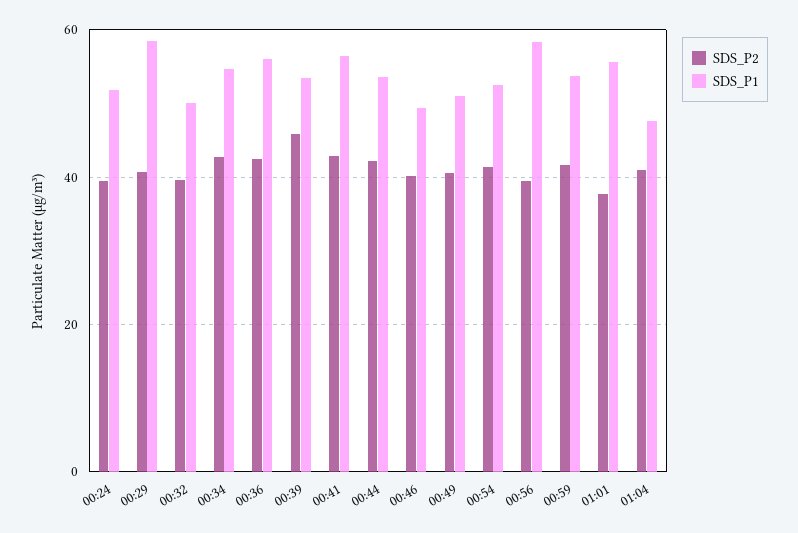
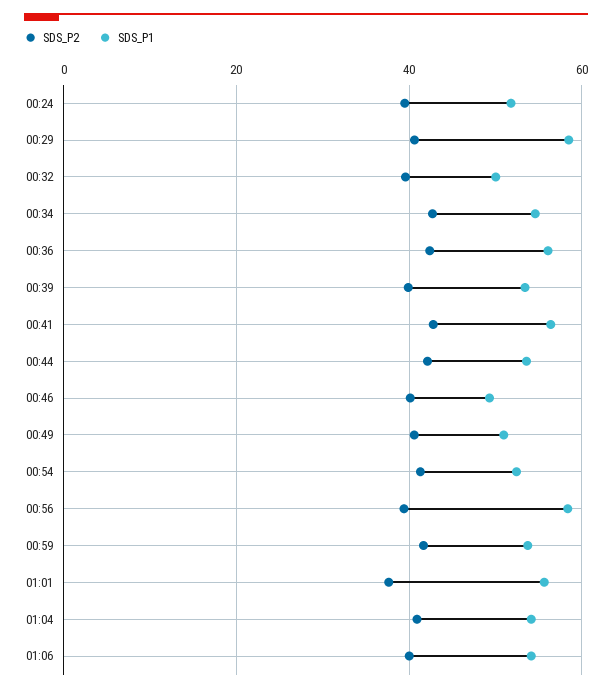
SDS_P2, 00:39: 46 -> 40
SDS_P1, 01:04: 48 -> 54
SDS_P2, 01:06: none -> 40
SDS_P1, 01:06: none -> 54

